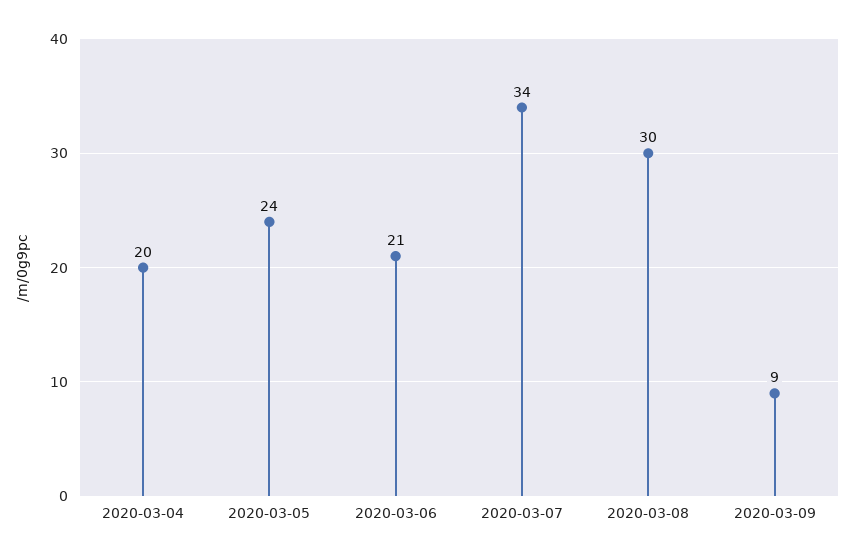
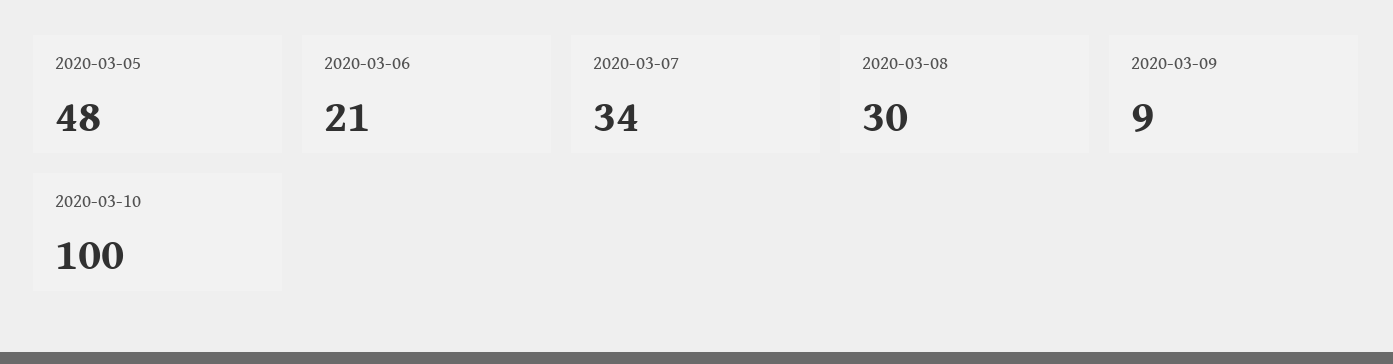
2020-03-04: 20 -> none
2020-03-05: 24 -> 48
2020-03-10: none -> 100

